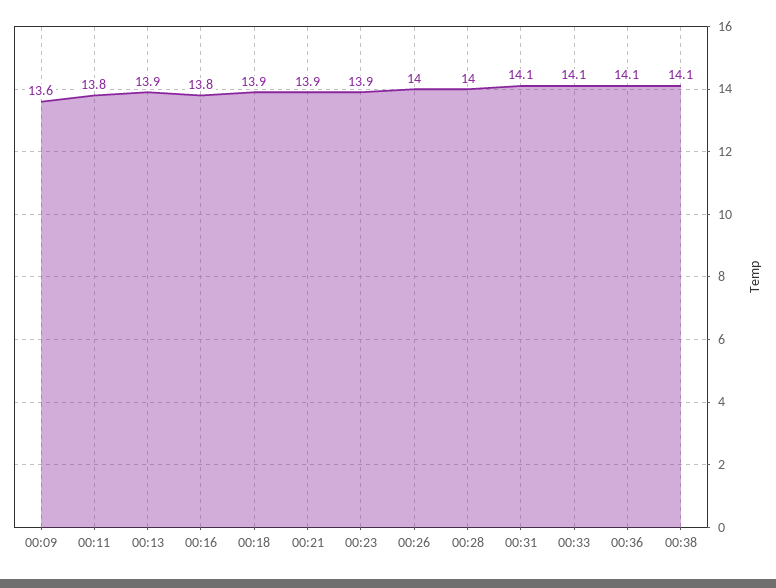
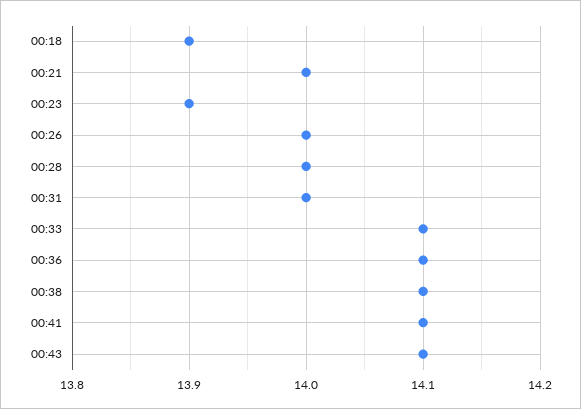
00:09: 13.6 -> none
00:11: 13.8 -> none
00:13: 13.9 -> none
00:16: 13.8 -> none
00:21: 13.9 -> 14
00:31: 14.1 -> 14
00:41: none -> 14.1
00:43: none -> 14.1

